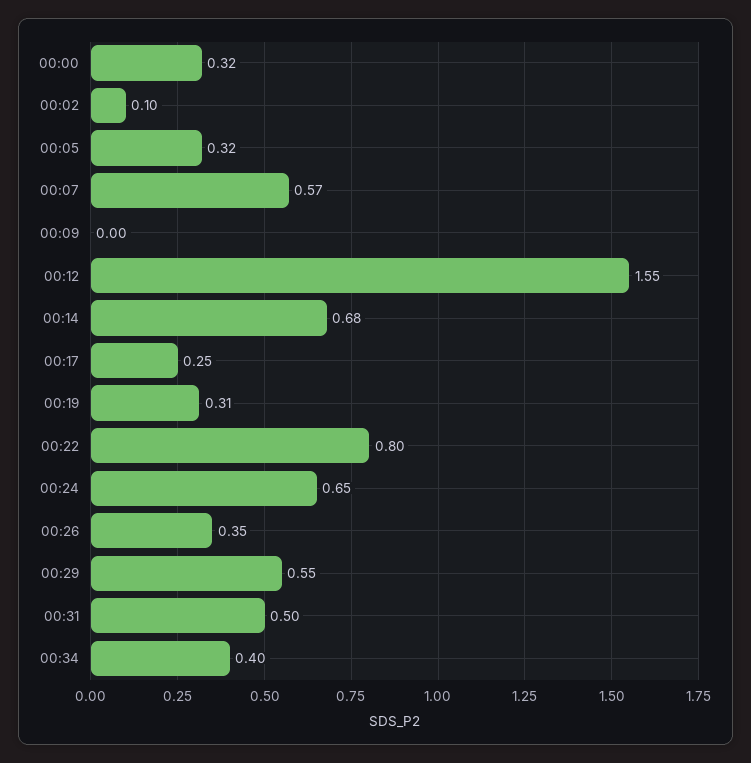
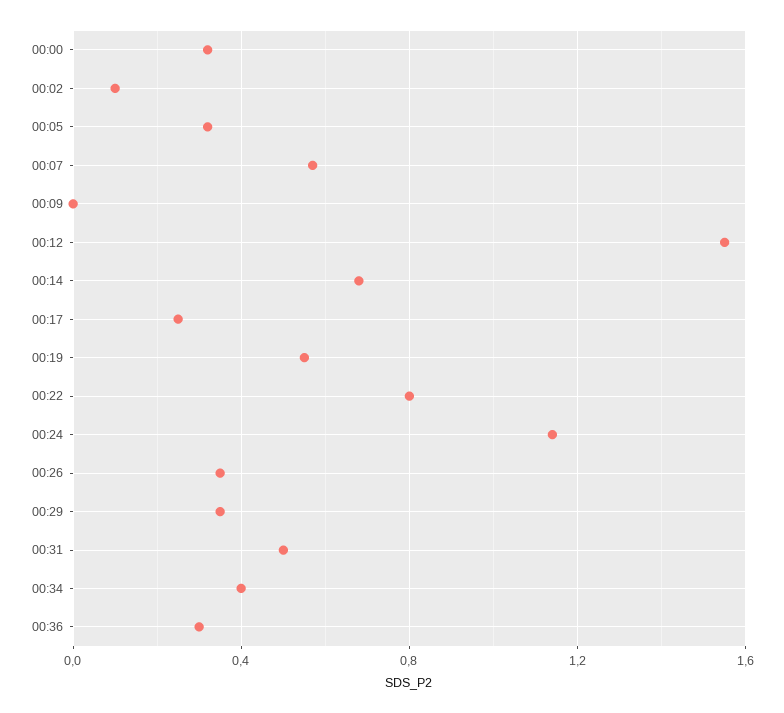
00:19: 0.31 -> 0.55
00:24: 0.65 -> 1.15
00:29: 0.55 -> 0.35
00:36: none -> 0.3

